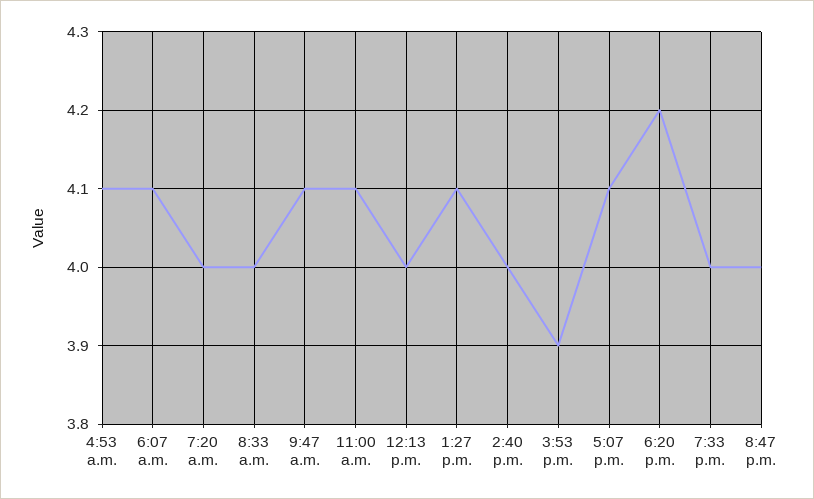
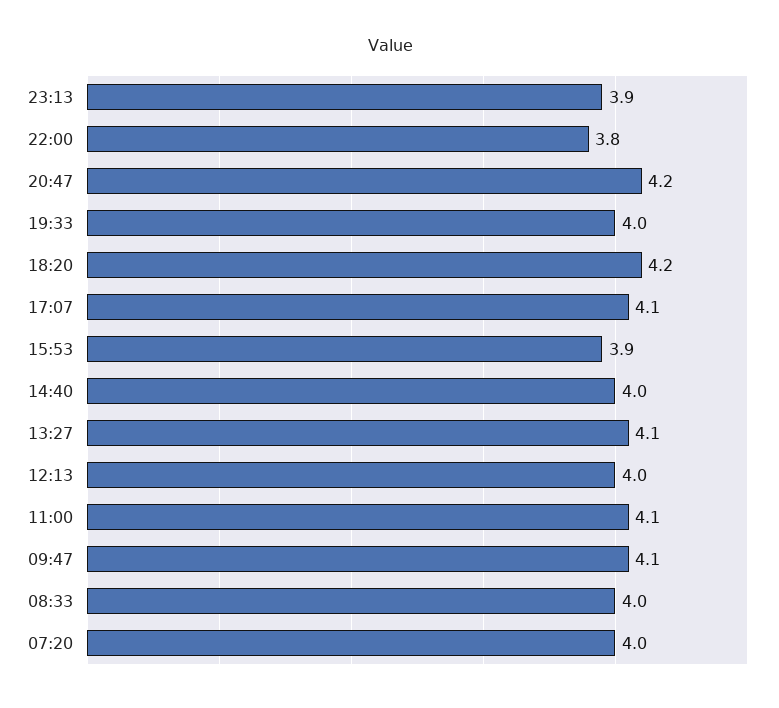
4:53 a.m.: 4.1 -> none
6:07 a.m.: 4.1 -> none
8:47 p.m.: 4 -> 4.2
23:13: none -> 3.9
22:00: none -> 3.8

